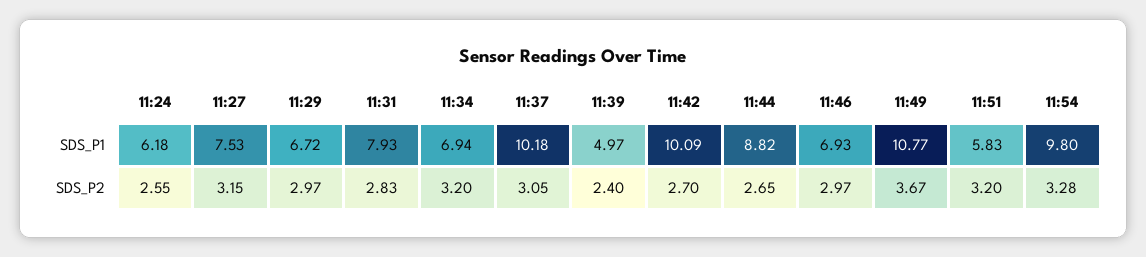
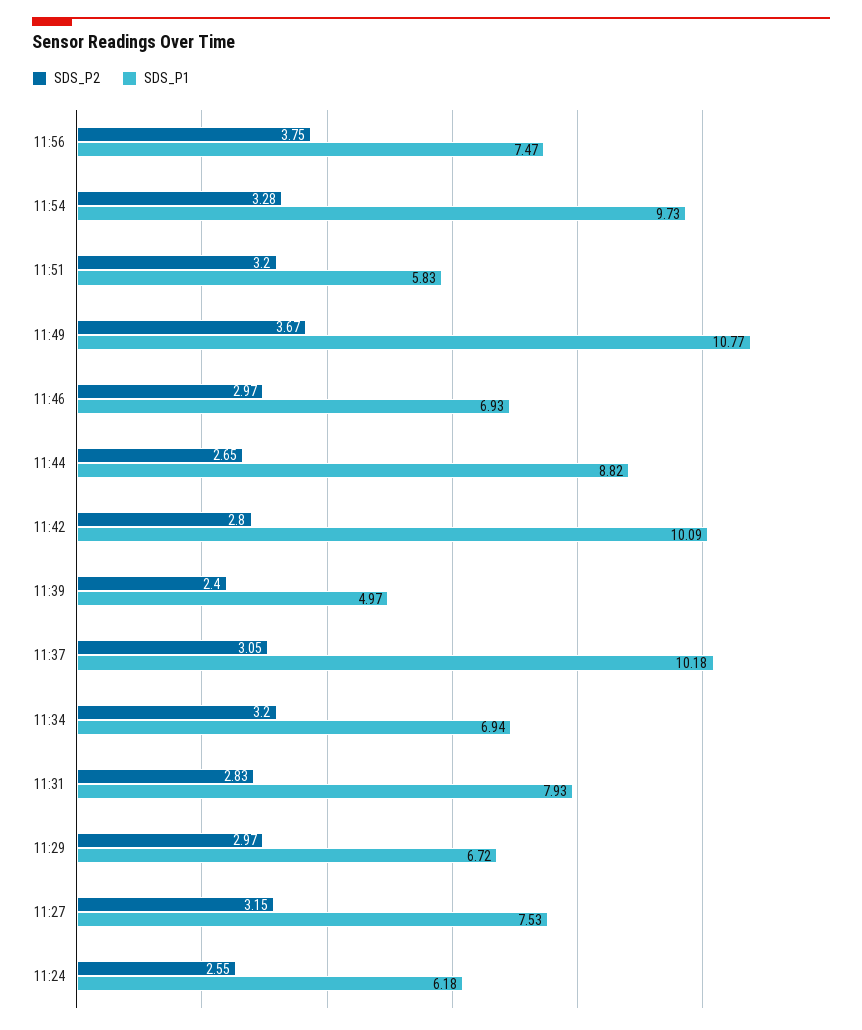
SDS_P1, 11:54: 9.8 -> 9.73
SDS_P2, 11:42: 2.7 -> 2.8
SDS_P2, 11:56: none -> 3.75
SDS_P1, 11:56: none -> 7.47

